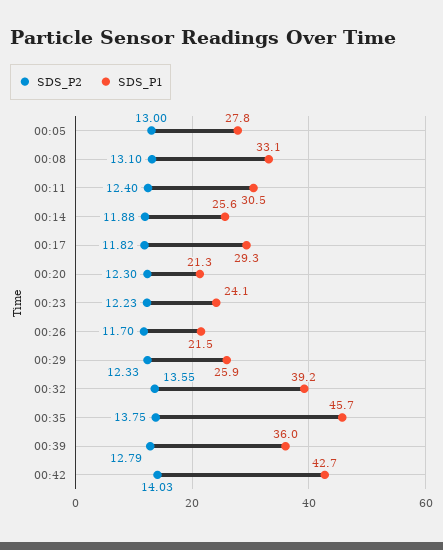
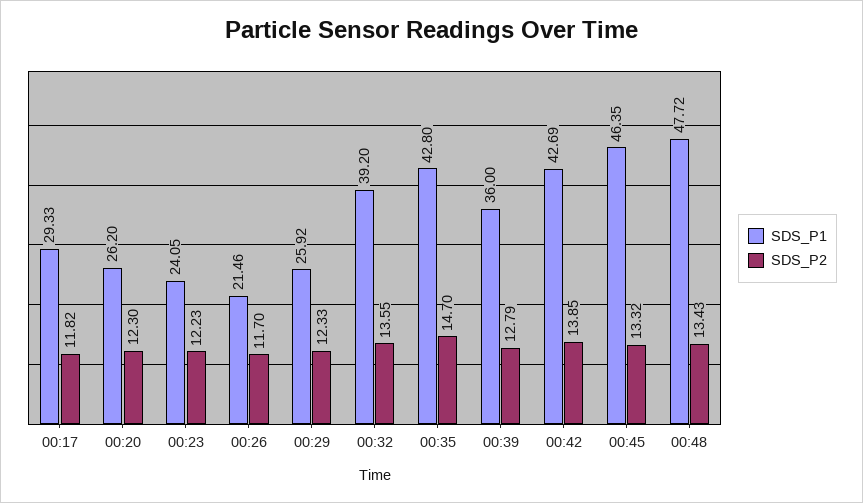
SDS_P2, 00:05: 13 -> none
SDS_P1, 00:05: 27.8 -> none
SDS_P2, 00:08: 13.1 -> none
SDS_P1, 00:08: 33.1 -> none
SDS_P2, 00:11: 12.4 -> none
SDS_P1, 00:11: 30.5 -> none
SDS_P2, 00:14: 11.88 -> none
SDS_P1, 00:14: 25.6 -> none
SDS_P1, 00:20: 21.3 -> 26.2
SDS_P2, 00:35: 13.75 -> 14.7
SDS_P1, 00:35: 45.7 -> 42.8
SDS_P2, 00:42: 14.03 -> 13.85
SDS_P1, 00:45: none -> 46.35
SDS_P2, 00:45: none -> 13.32
SDS_P1, 00:48: none -> 47.72
SDS_P2, 00:48: none -> 13.43

